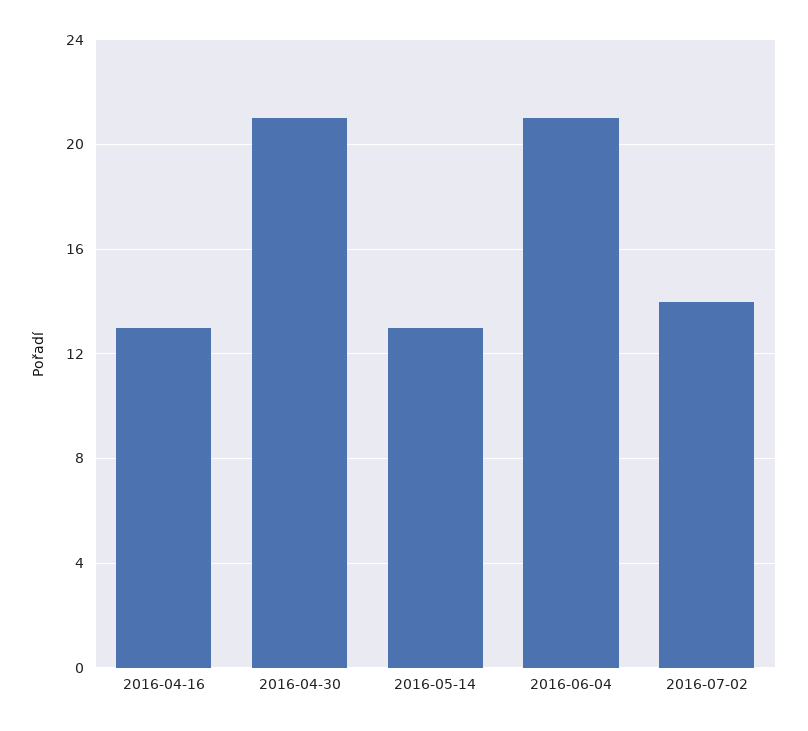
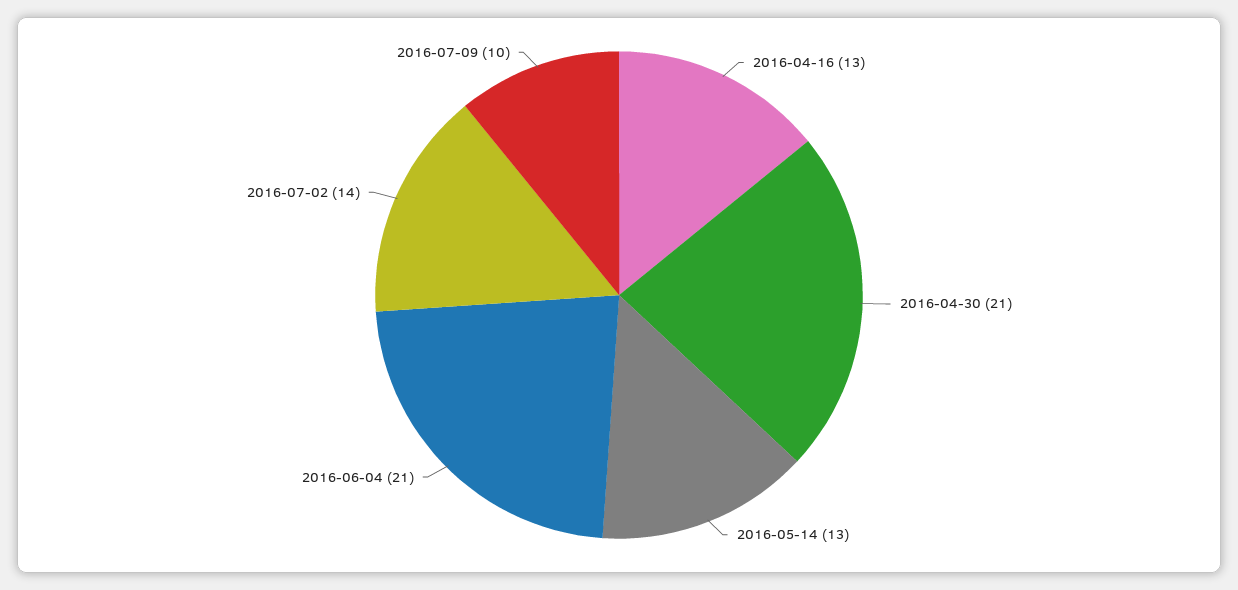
2016-07-09: none -> 10

